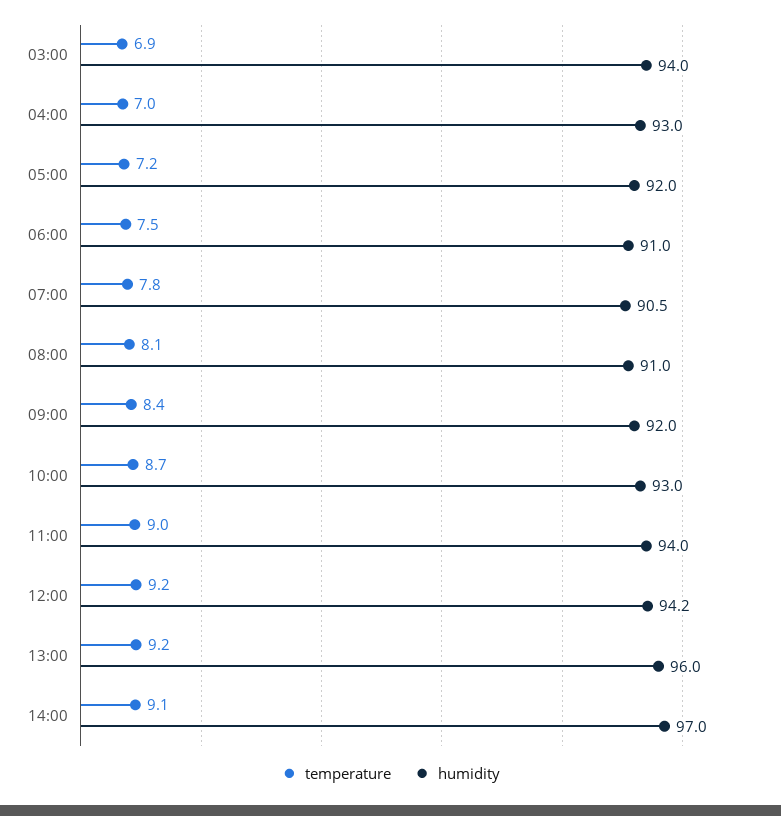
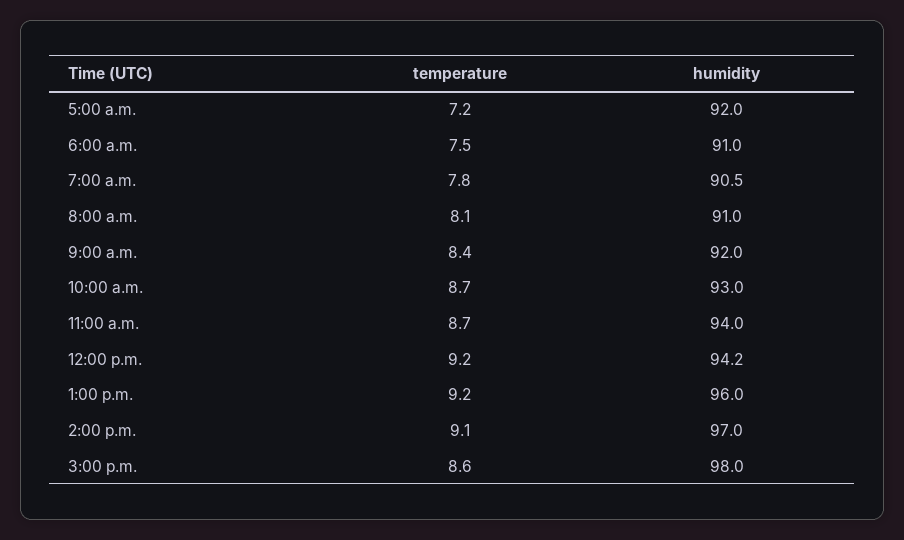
temperature, 03:00: 6.9 -> none
humidity, 03:00: 94 -> none
temperature, 04:00: 7 -> none
humidity, 04:00: 93 -> none
temperature, 11:00: 9 -> 8.7
temperature, 3:00 p.m.: none -> 8.6
humidity, 3:00 p.m.: none -> 98

